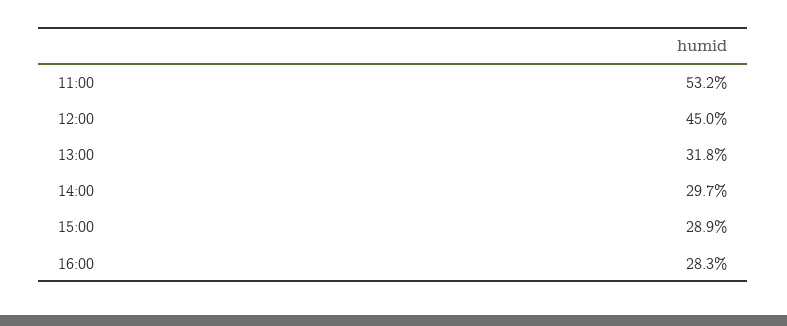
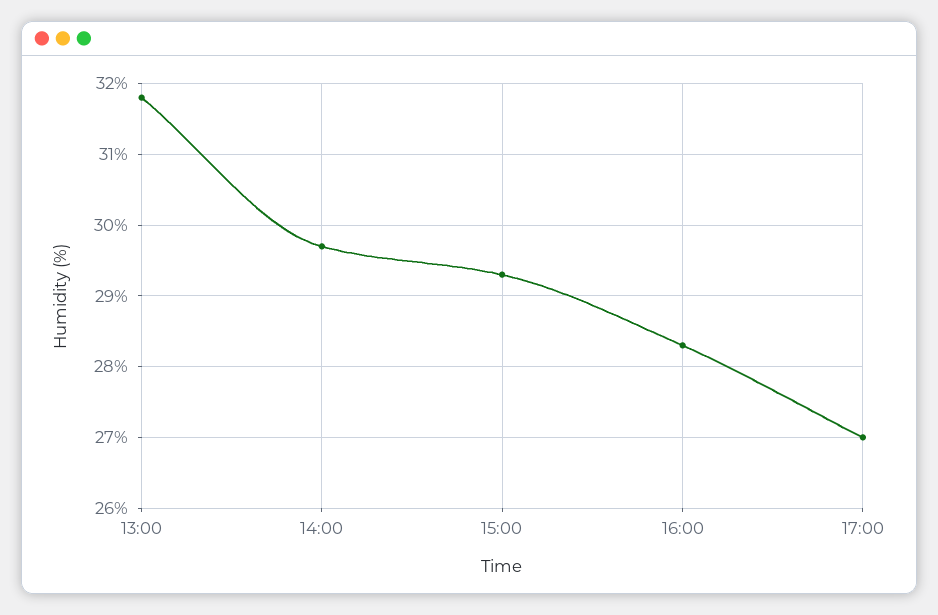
11:00: 53.2 -> none
12:00: 45 -> none
15:00: 28.9 -> 29.3
17:00: none -> 27

